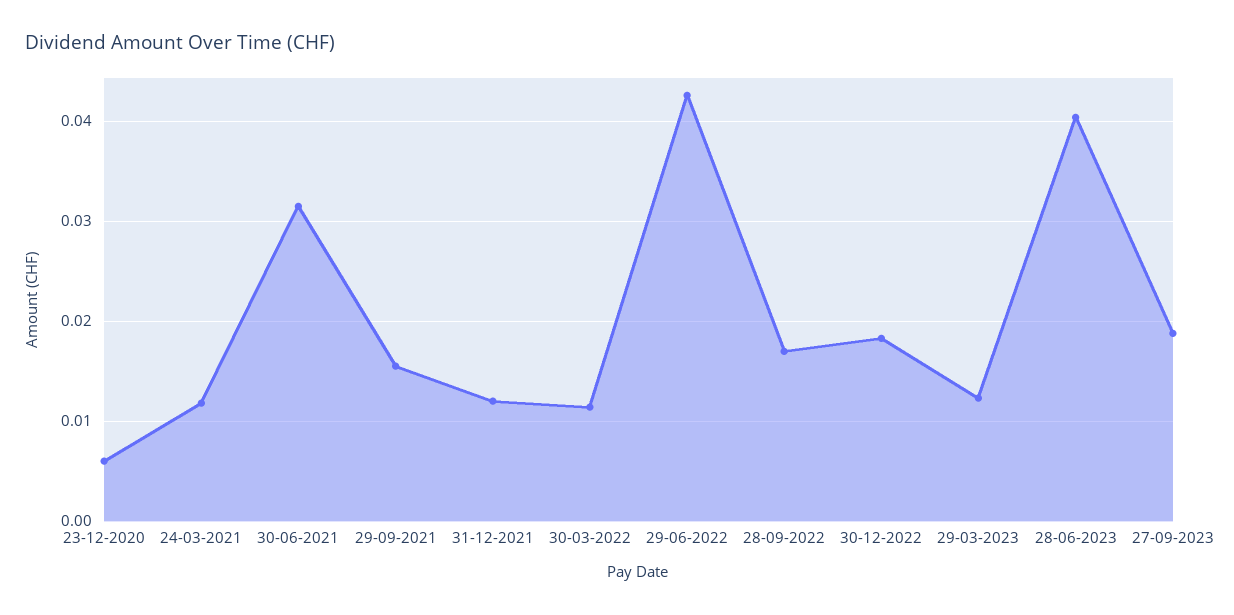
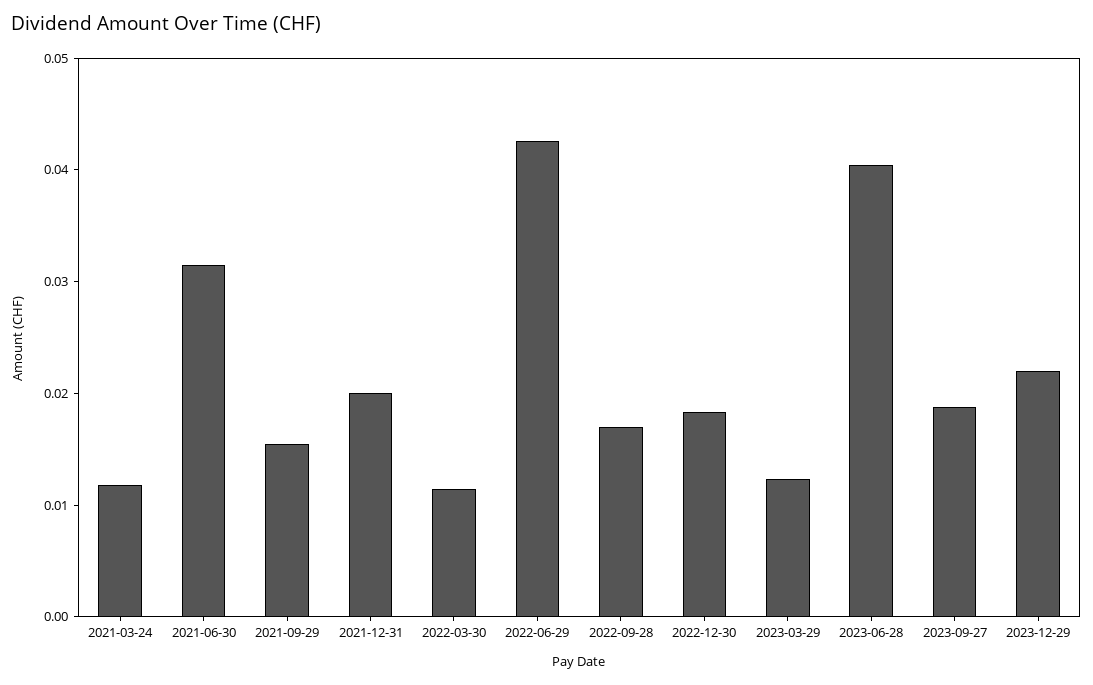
23-12-2020: 0.006 -> none
31-12-2021: 0.012 -> 0.02
2023-12-29: none -> 0.022

